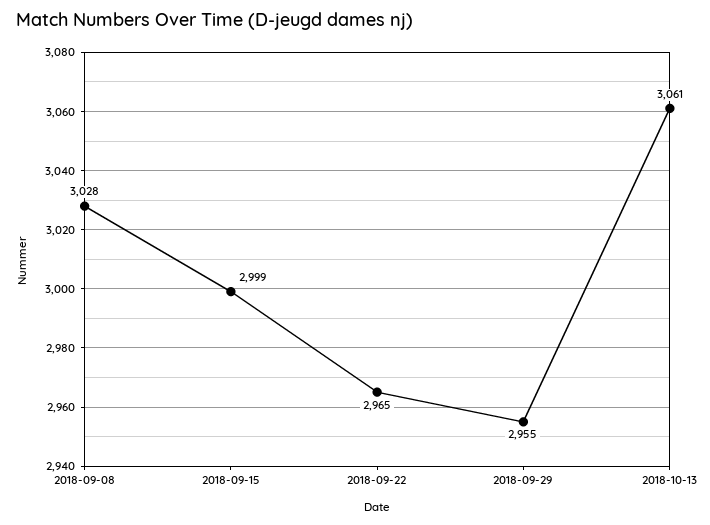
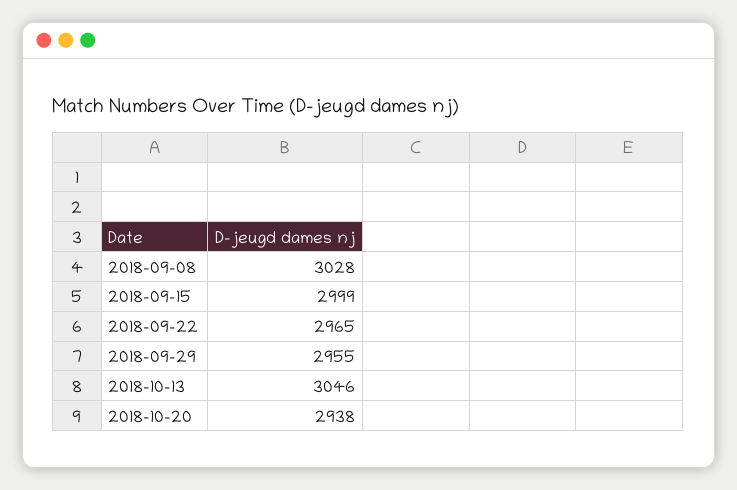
2018-10-13: 3061 -> 3046
2018-10-20: none -> 2938

